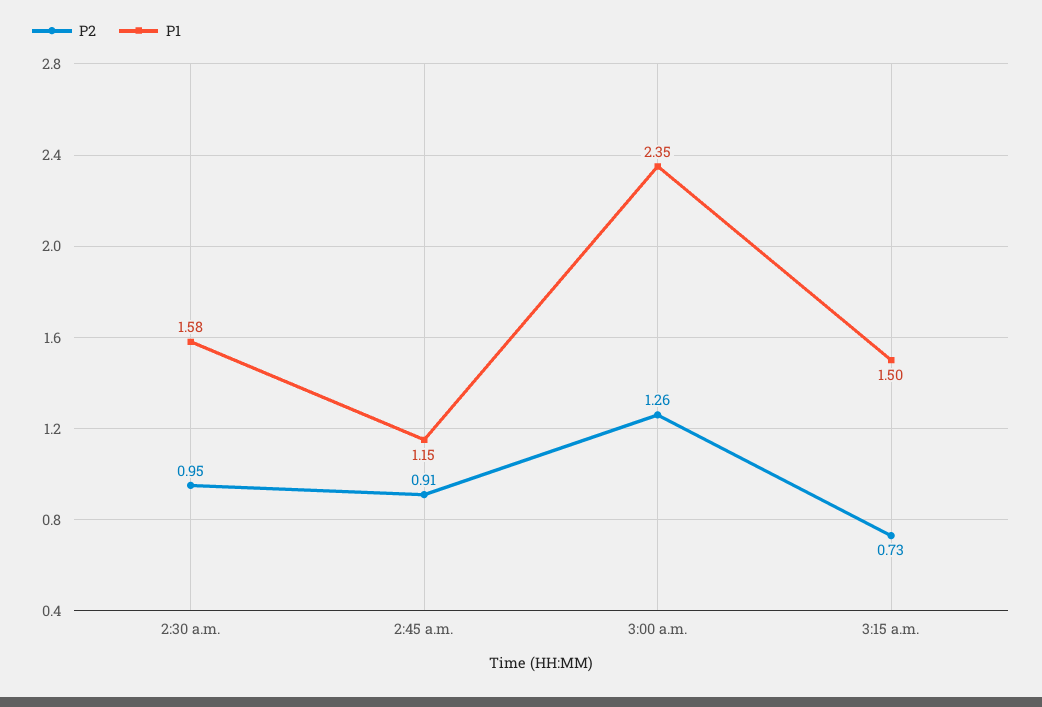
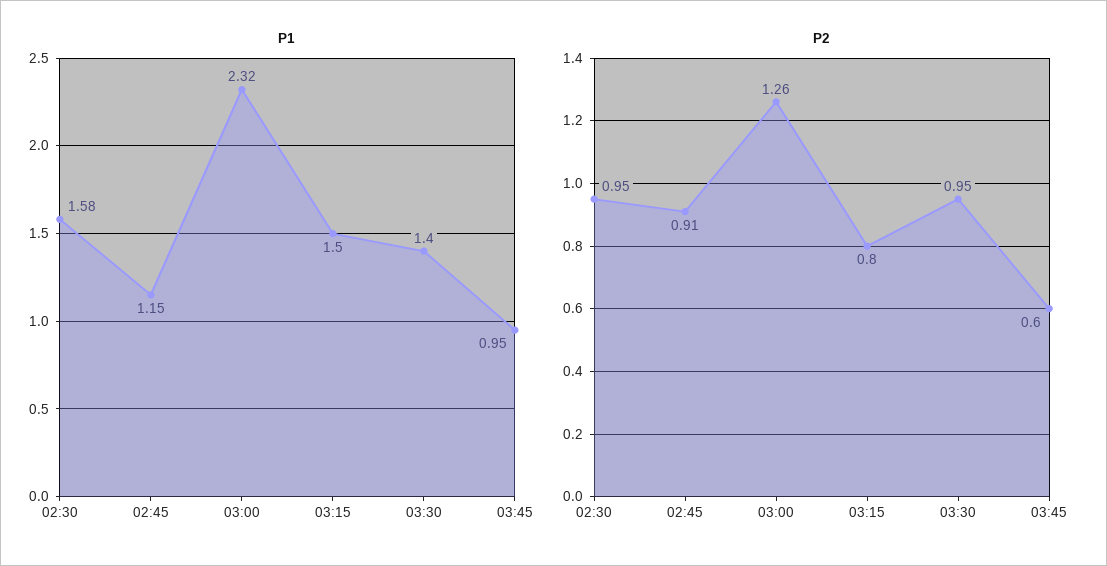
P1, 3:00 a.m.: 2.35 -> 2.32
P2, 3:15 a.m.: 0.73 -> 0.8
P1, 03:30: none -> 1.4
P1, 03:45: none -> 0.95
P2, 03:30: none -> 0.95
P2, 03:45: none -> 0.6

